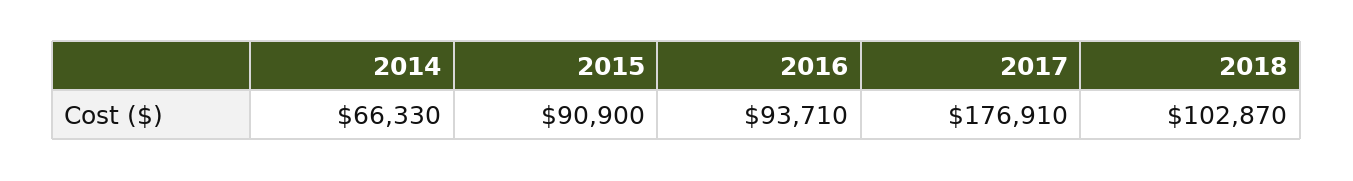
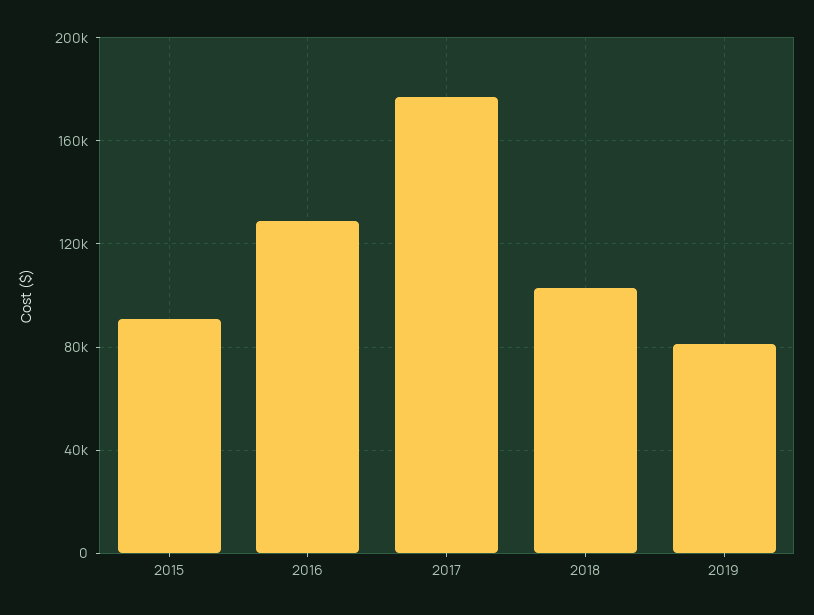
2014: 66330 -> none
2016: 93710 -> 130000
2019: none -> 80000

